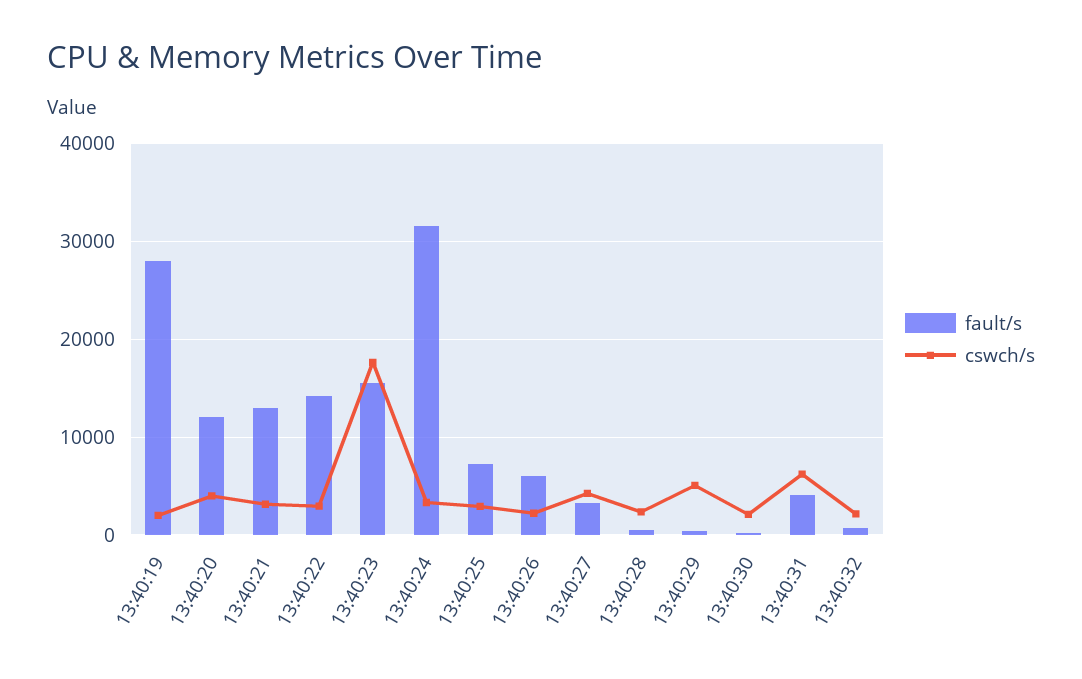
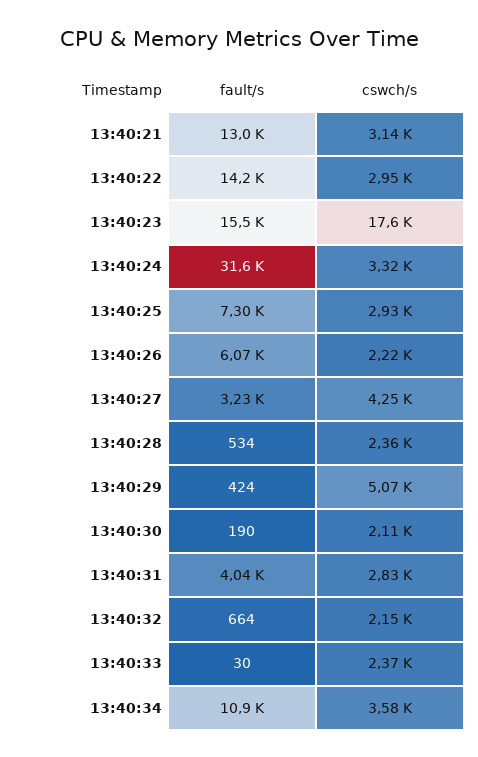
fault/s, 13:40:19: 28000 -> none
cswch/s, 13:40:19: 2000 -> none
fault/s, 13:40:20: 12000 -> none
cswch/s, 13:40:20: 4000 -> none
cswch/s, 13:40:31: 6000 -> 2830
fault/s, 13:40:33: none -> 30
cswch/s, 13:40:33: none -> 2370
fault/s, 13:40:34: none -> 10900
cswch/s, 13:40:34: none -> 3580

